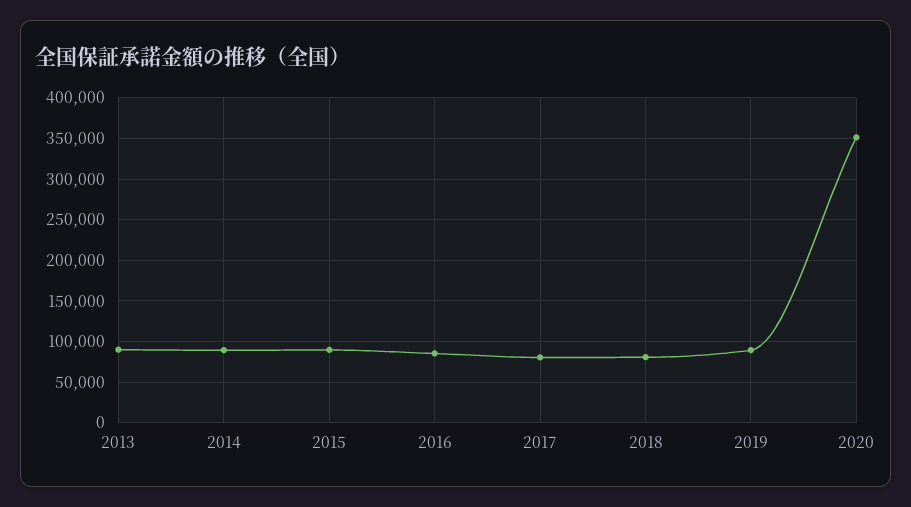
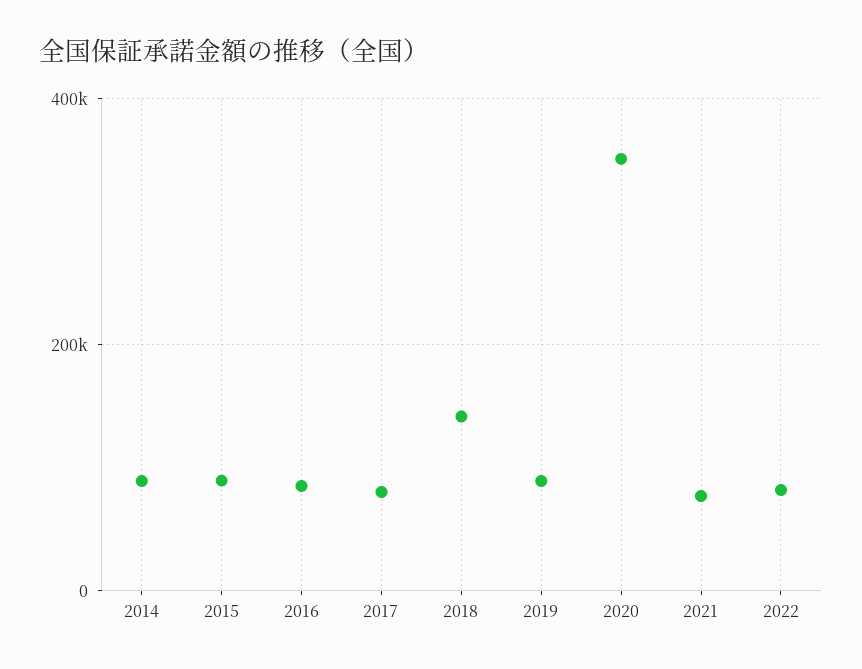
2013: 90000 -> none
2018: 80000 -> 140000
2021: none -> 80000
2022: none -> 80000

